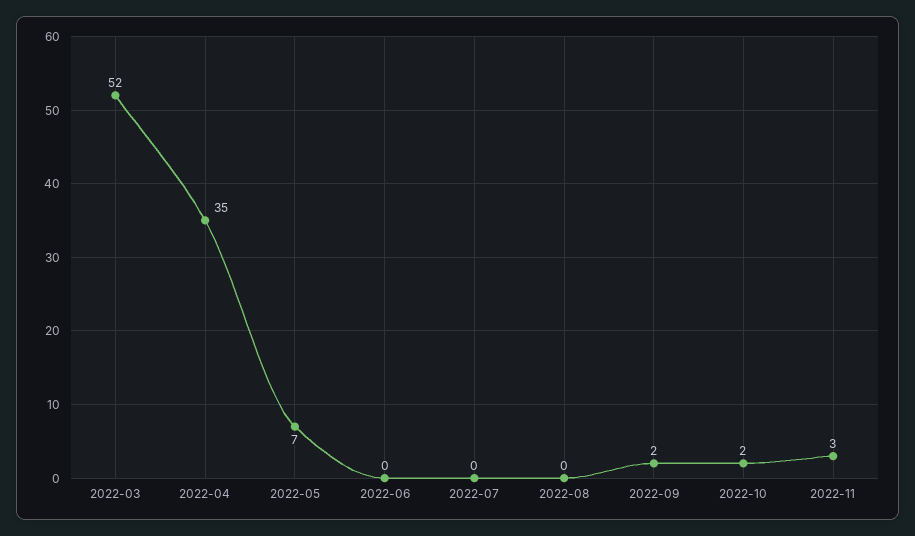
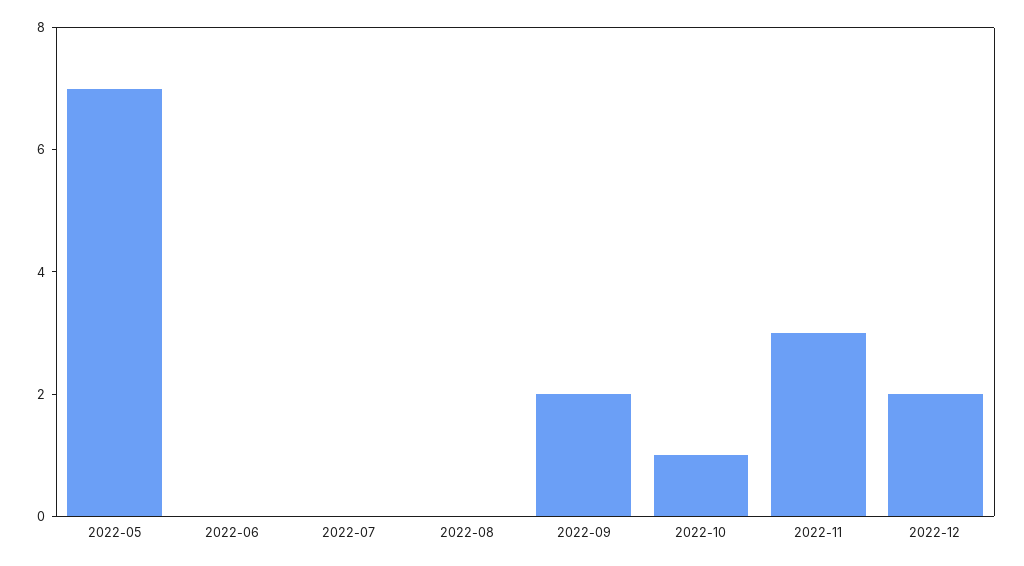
2022-03: 52 -> none
2022-04: 35 -> none
2022-10: 2 -> 1
2022-12: none -> 2

